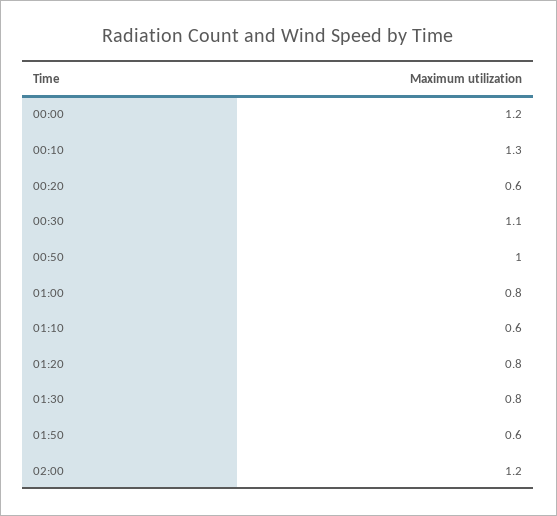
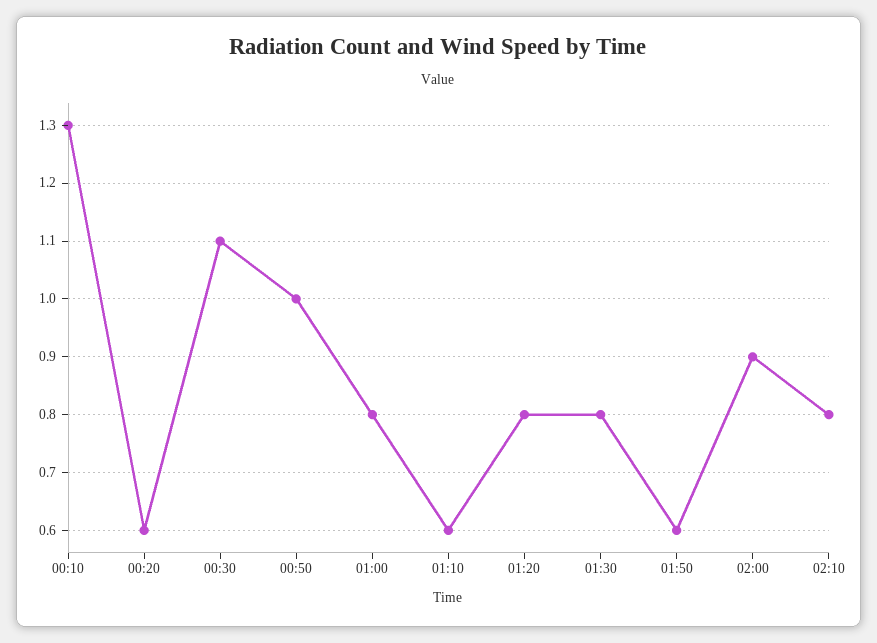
00:00: 1.2 -> none
02:00: 1.2 -> 0.9
02:10: none -> 0.8

